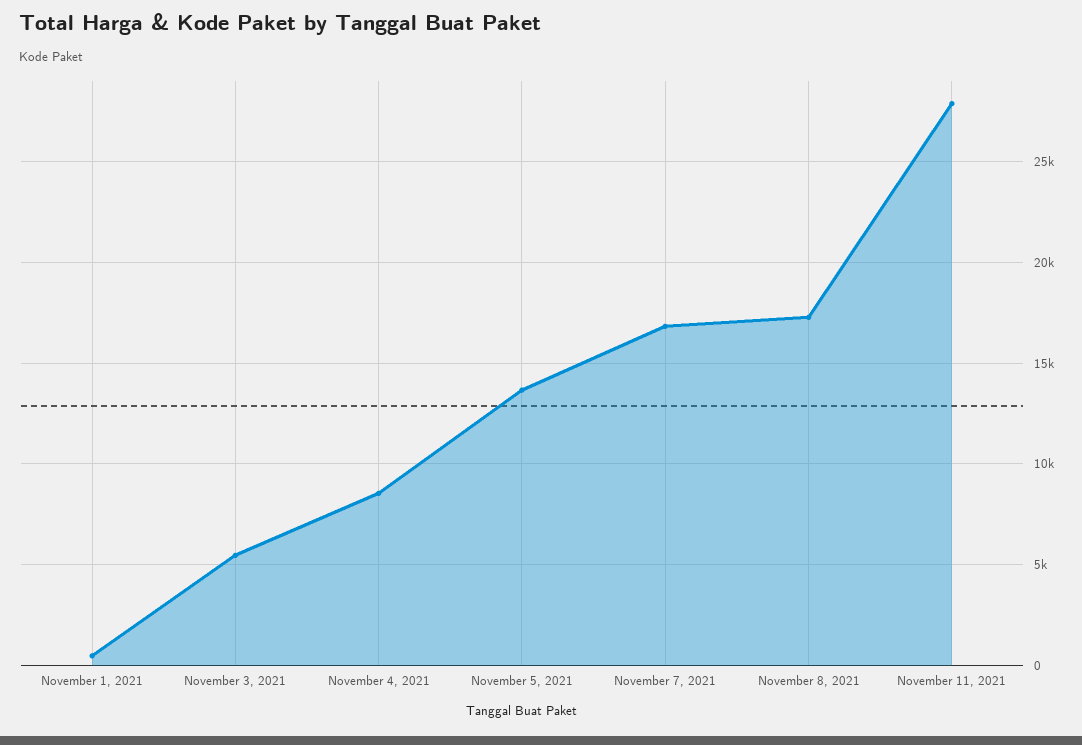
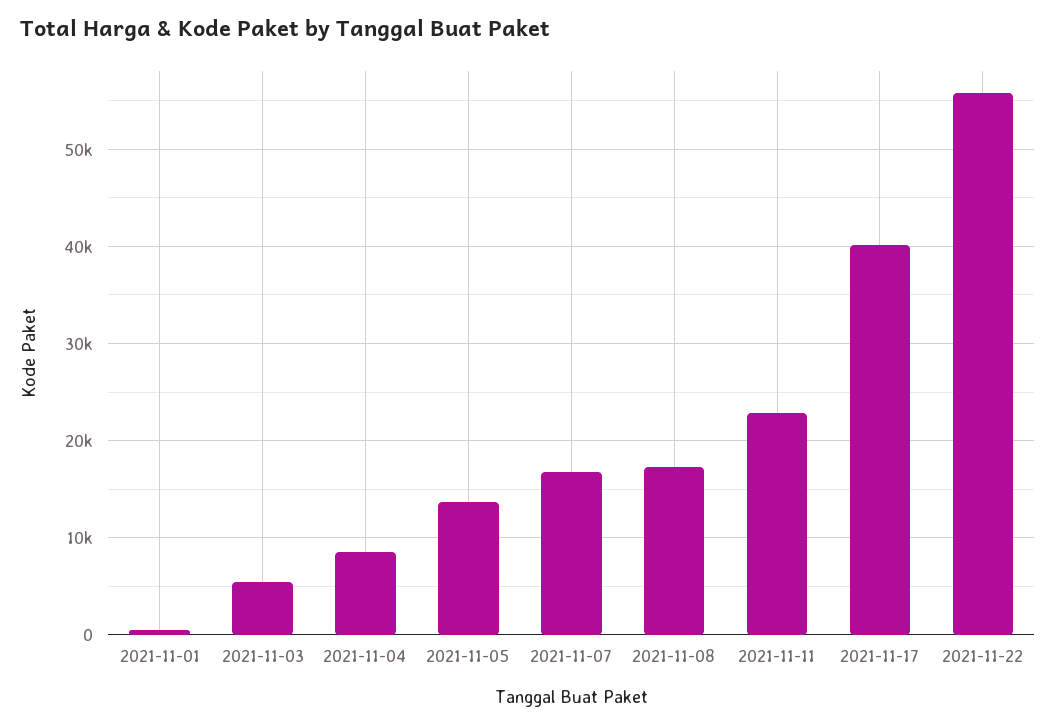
November 11, 2021: 28000 -> 23000
2021-11-17: none -> 40000
2021-11-22: none -> 56000

